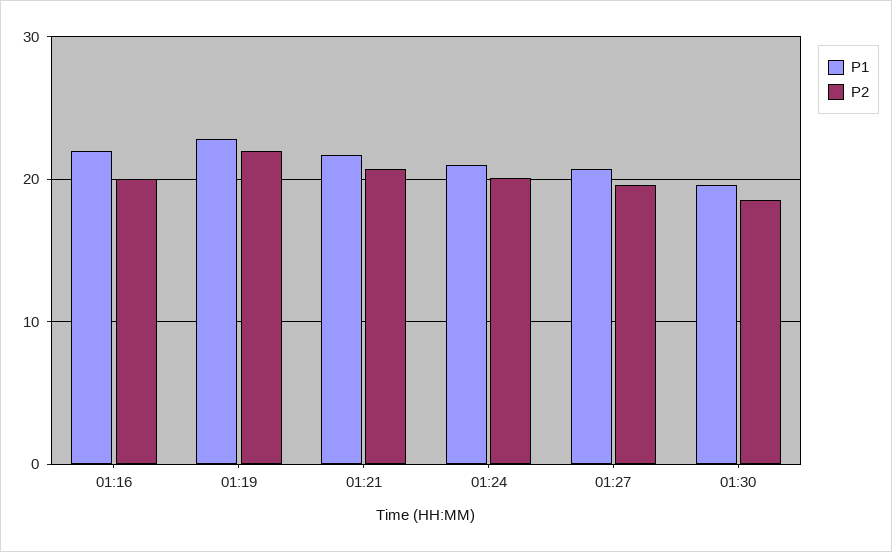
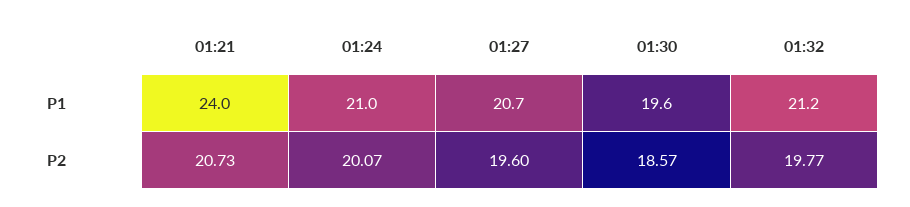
P1, 01:16: 22 -> none
P2, 01:16: 20 -> none
P1, 01:19: 23 -> none
P2, 01:19: 22 -> none
P1, 01:21: 22 -> 24
P1, 01:32: none -> 21.2
P2, 01:32: none -> 19.77

